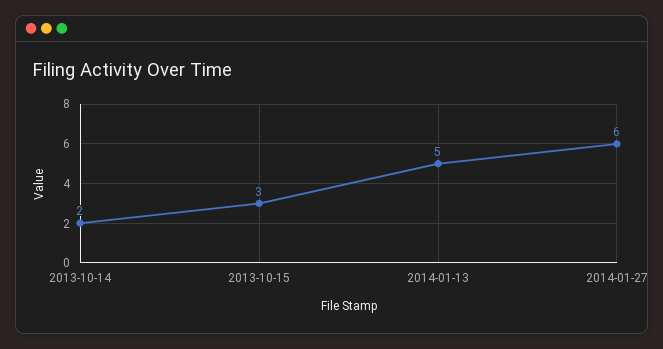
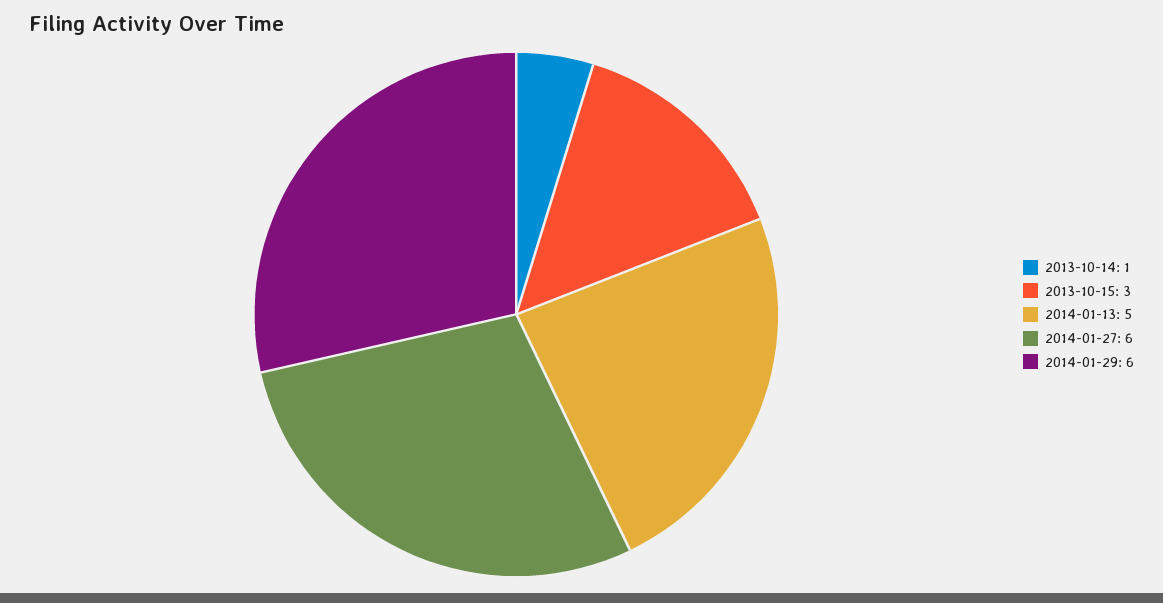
2013-10-14: 2 -> 1
2014-01-29: none -> 6

